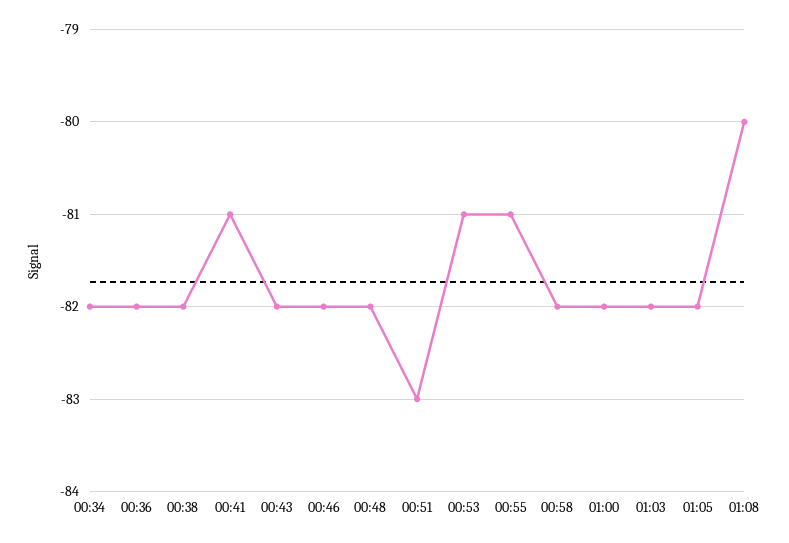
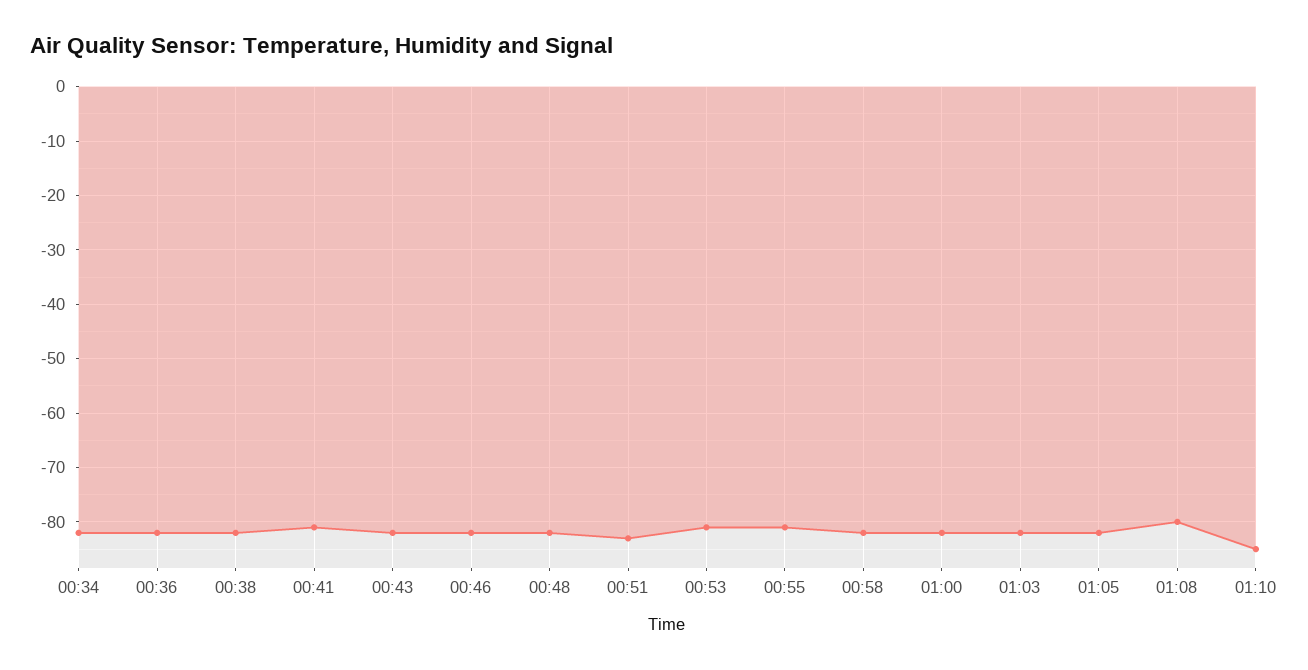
01:10: none -> -85

